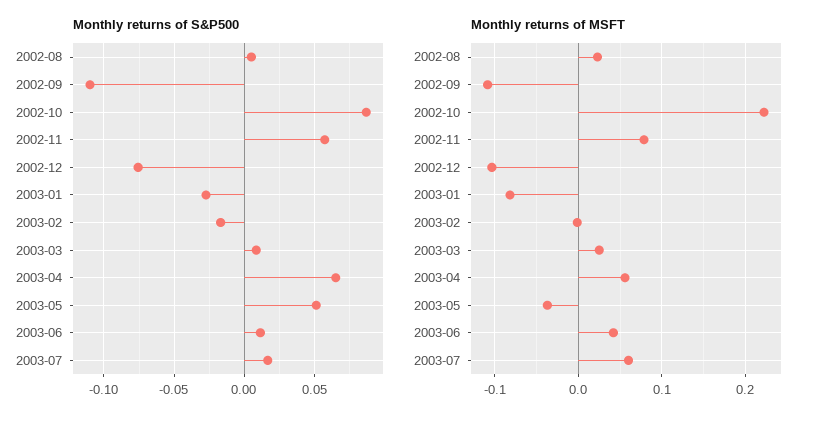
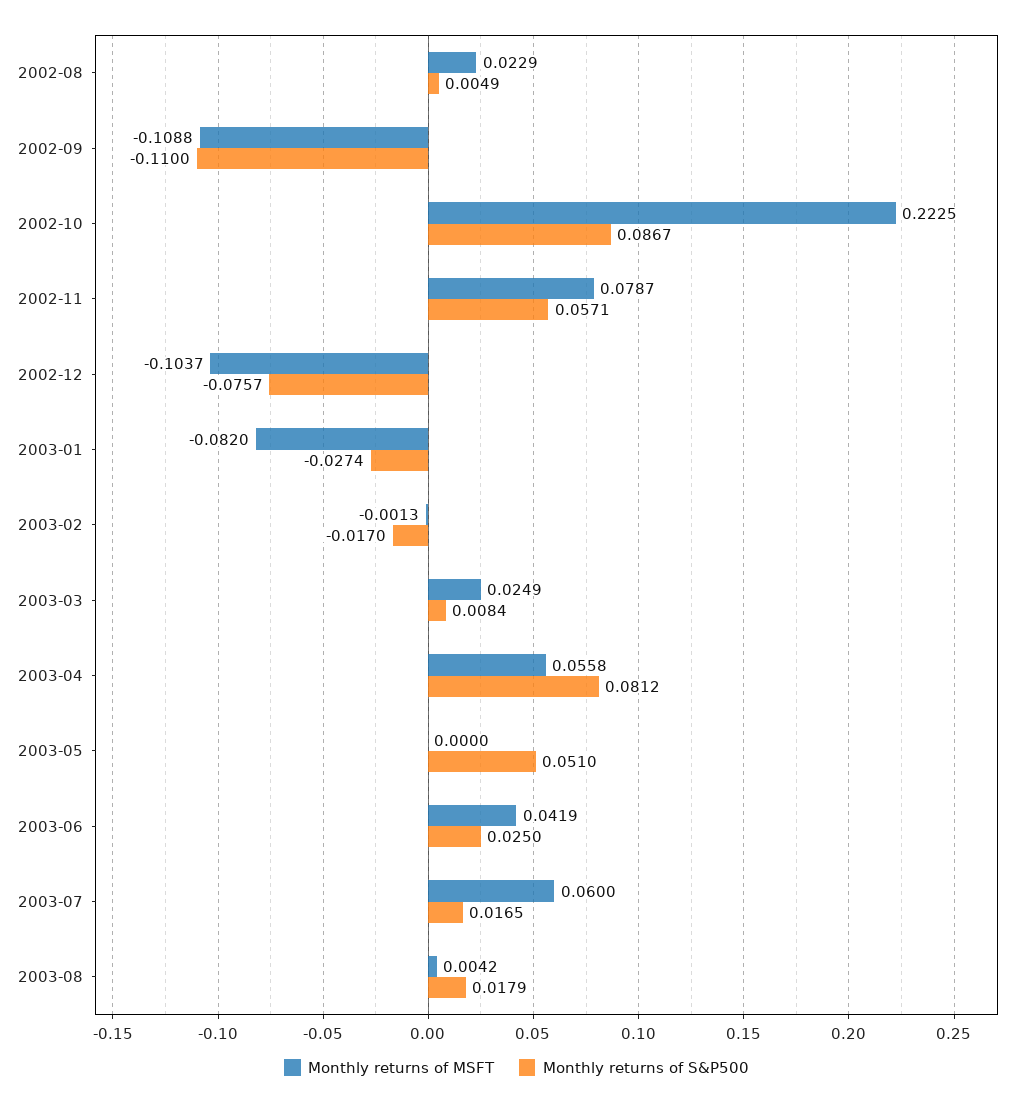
Monthly returns of S&P500, 2003-04: 0.065 -> 0.0812
Monthly returns of S&P500, 2003-06: 0.01 -> 0.025
Monthly returns of MSFT, 2003-05: -0.04 -> 0
Monthly returns of MSFT, 2003-08: none -> 0.0042
Monthly returns of S&P500, 2003-08: none -> 0.0179

